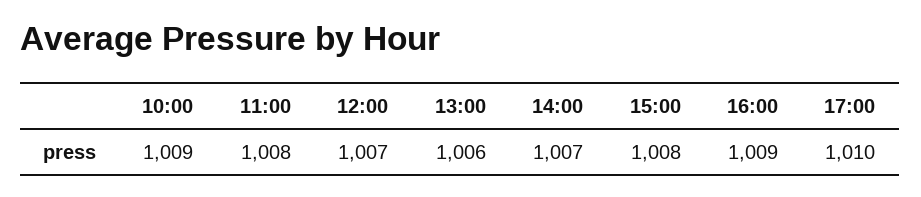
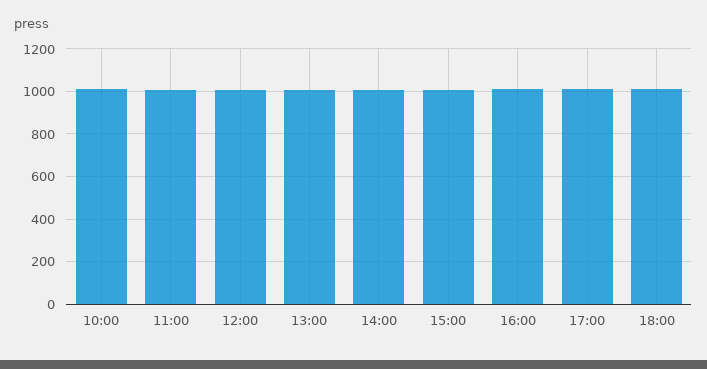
18:00: none -> 1000

